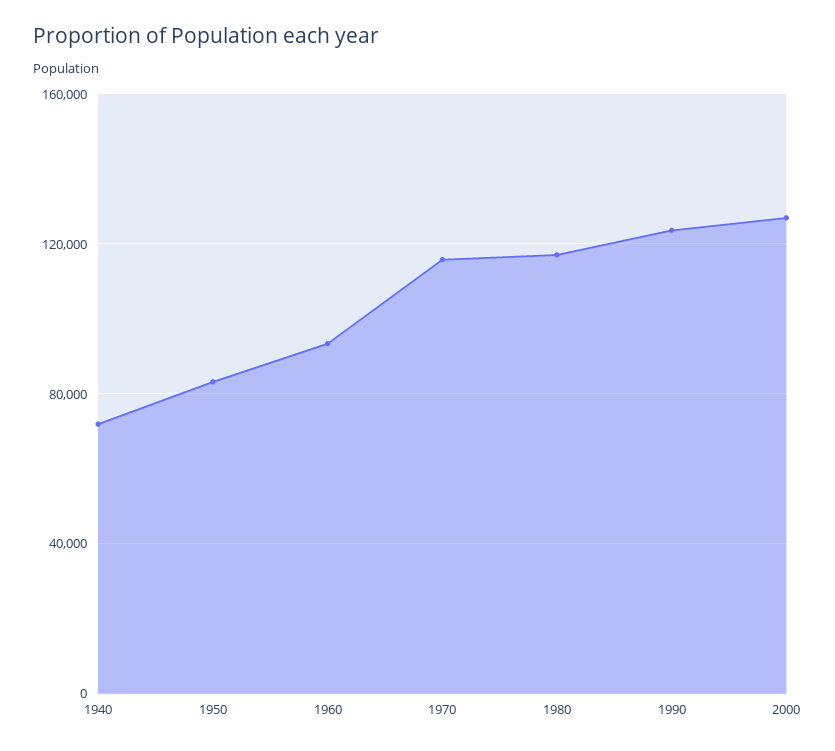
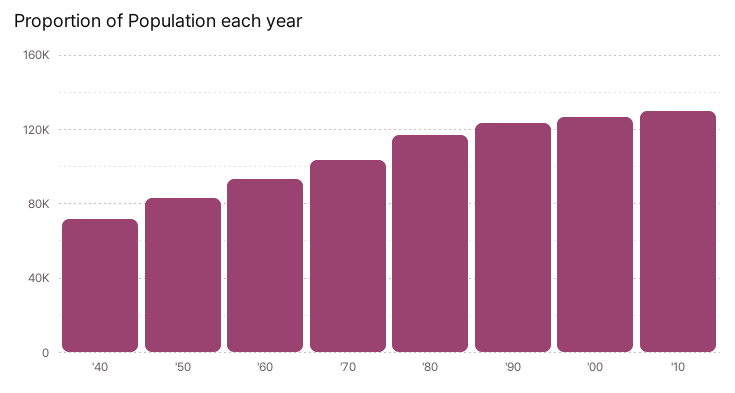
1970: 115000 -> 105000
'10: none -> 130000

